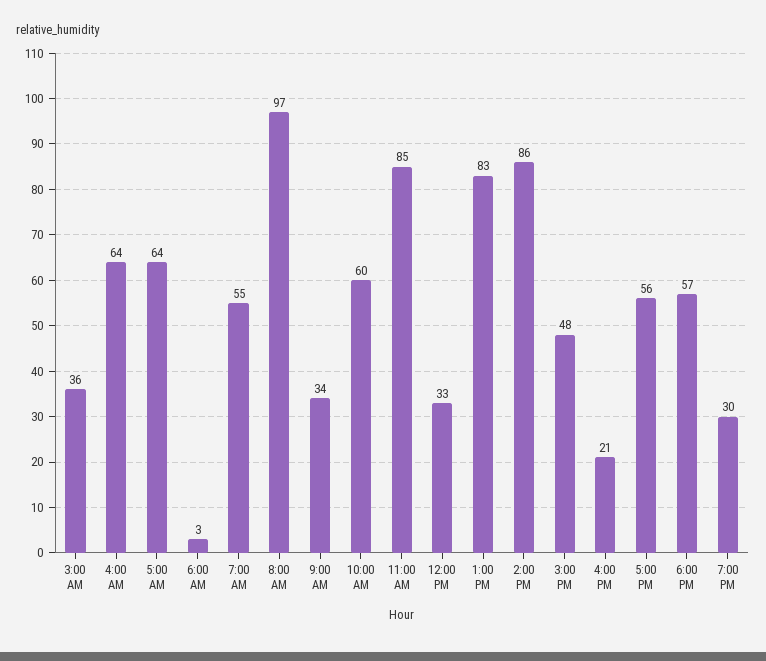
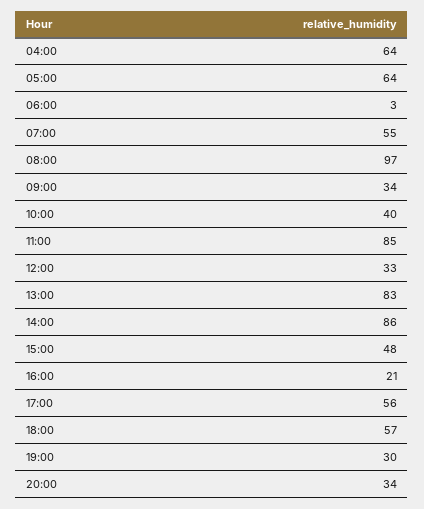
3:00 AM: 36 -> none
10:00 AM: 60 -> 40
20:00: none -> 34

